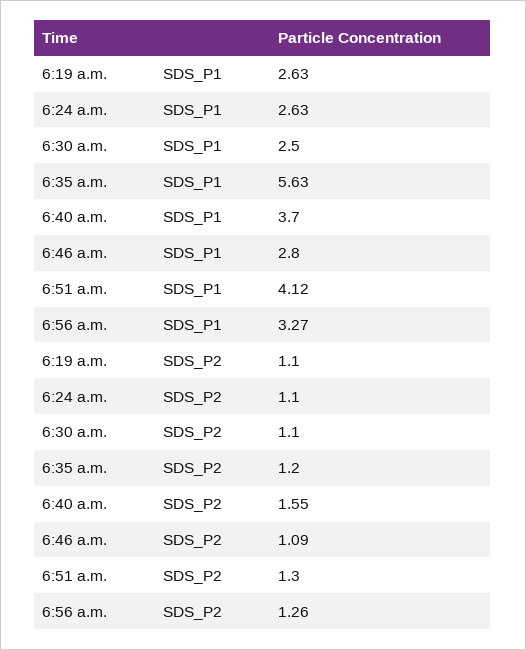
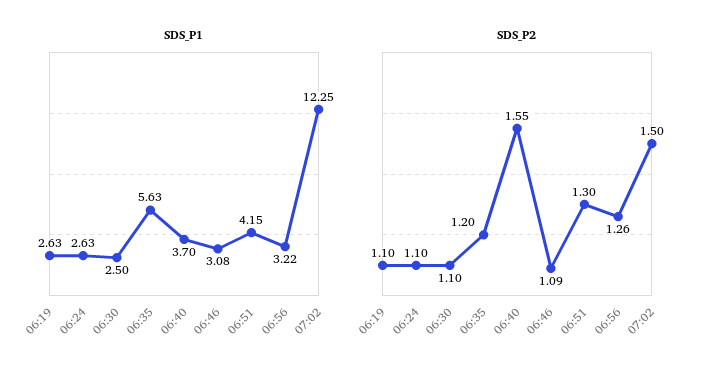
SDS_P1, 6:46 a.m.: 2.8 -> 3.08
SDS_P1, 6:51 a.m.: 4.12 -> 4.15
SDS_P1, 6:56 a.m.: 3.27 -> 3.22
SDS_P1, 07:02: none -> 12.25
SDS_P2, 07:02: none -> 1.5

